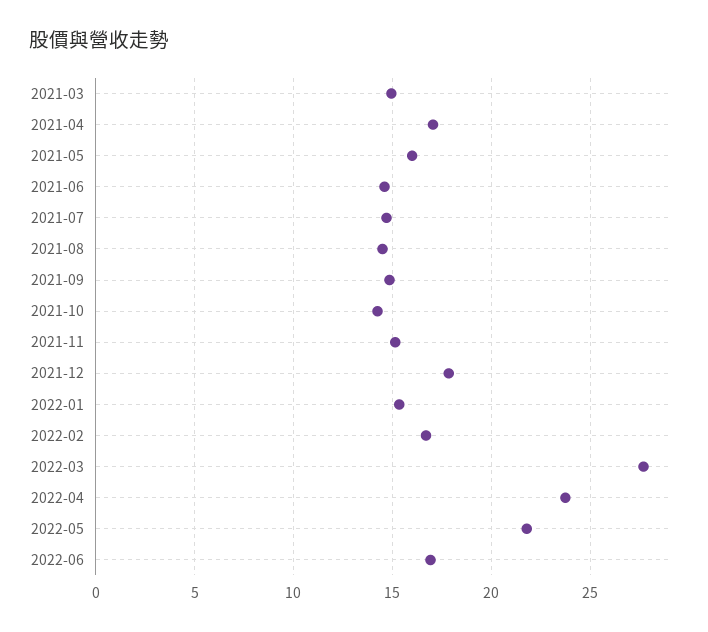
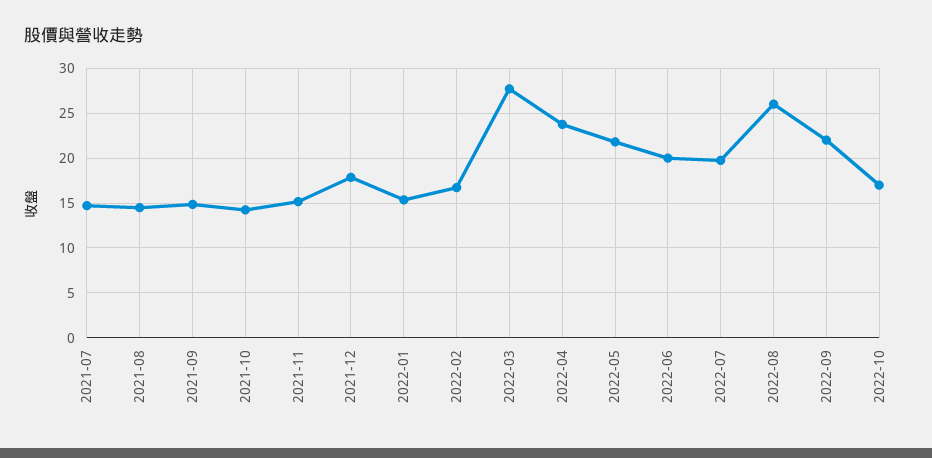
2021-03: 15 -> none
2021-04: 17 -> none
2021-05: 16 -> none
2021-06: 14.5 -> none
2022-06: 17 -> 20
2022-07: none -> 20
2022-08: none -> 26
2022-09: none -> 22
2022-10: none -> 17

